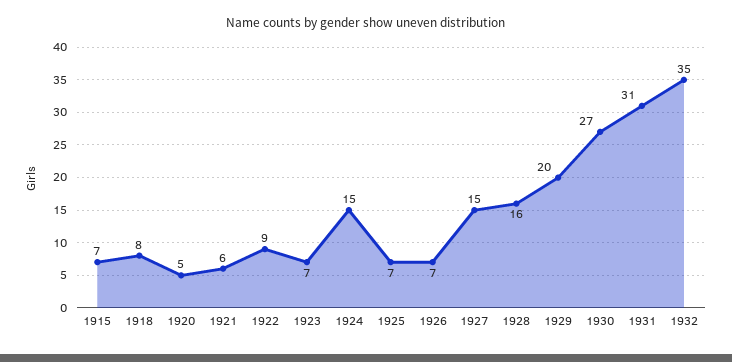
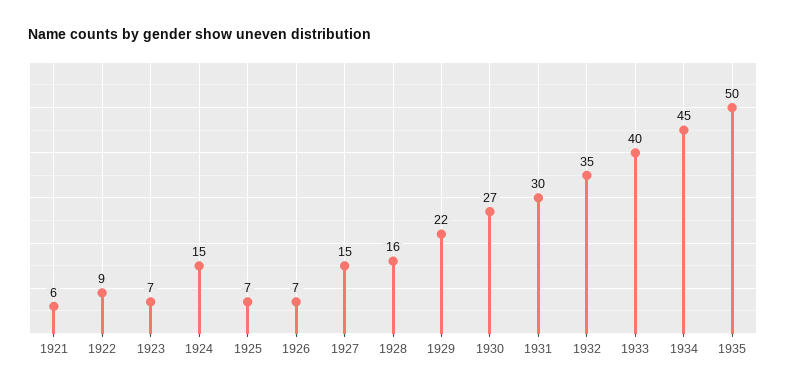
1915: 7 -> none
1918: 8 -> none
1920: 5 -> none
1929: 20 -> 22
1931: 31 -> 30
1933: none -> 40
1934: none -> 45
1935: none -> 50

